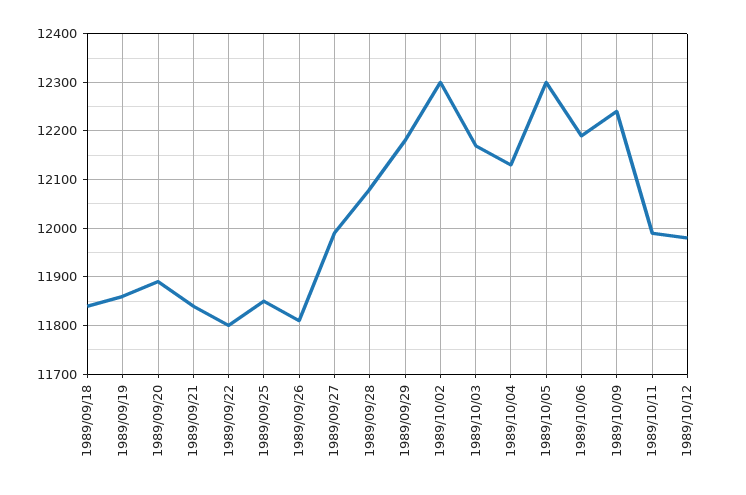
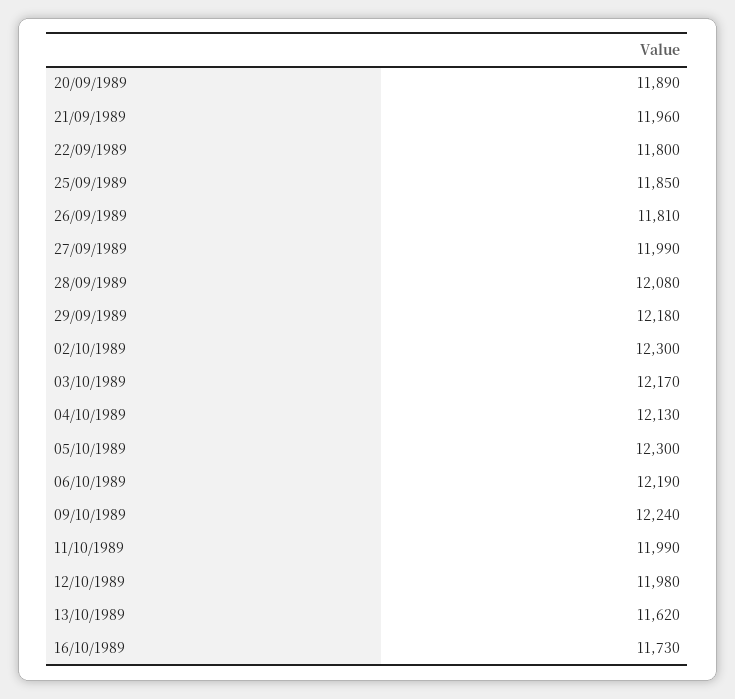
1989/09/18: 11840 -> none
1989/09/19: 11860 -> none
1989/09/21: 11840 -> 11960
13/10/1989: none -> 11620
16/10/1989: none -> 11730

